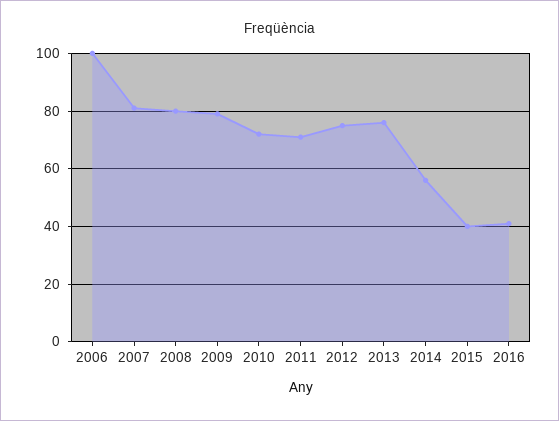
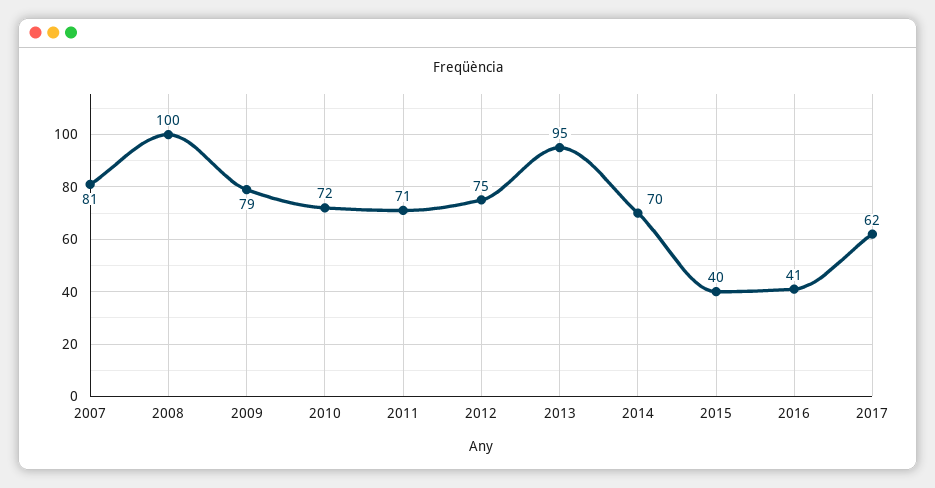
2006: 100 -> none
2008: 80 -> 100
2013: 75 -> 95
2014: 55 -> 70
2017: none -> 62

